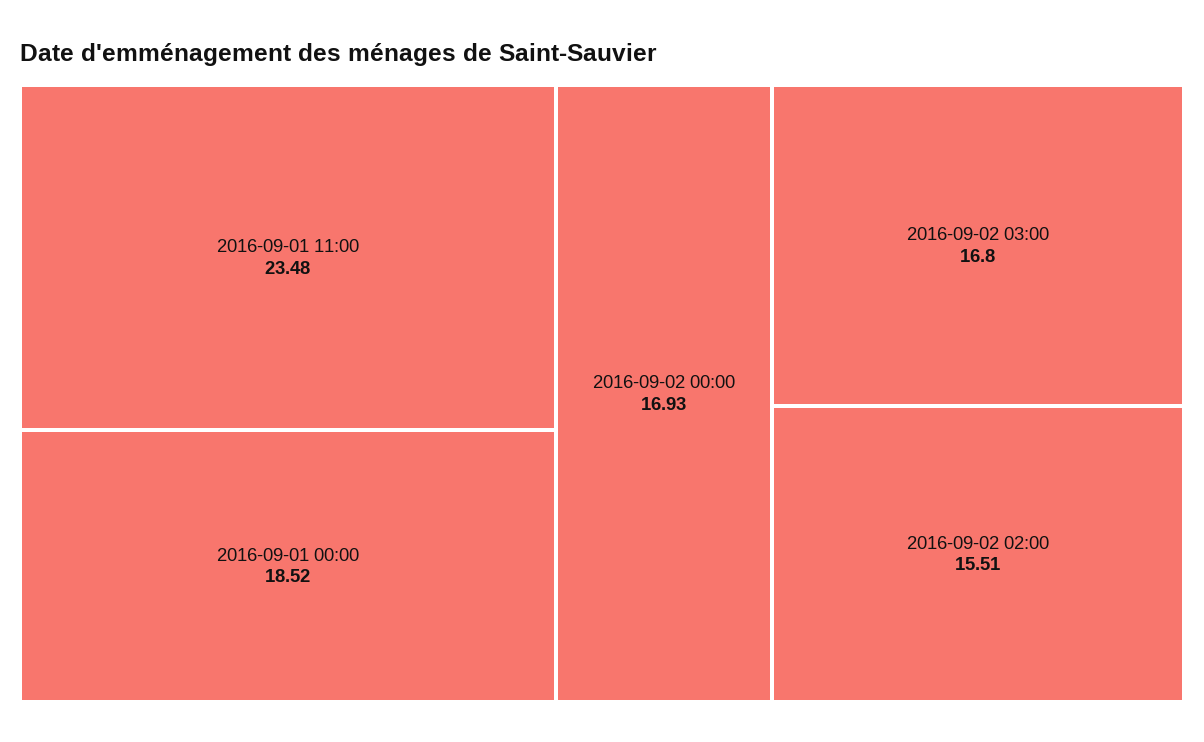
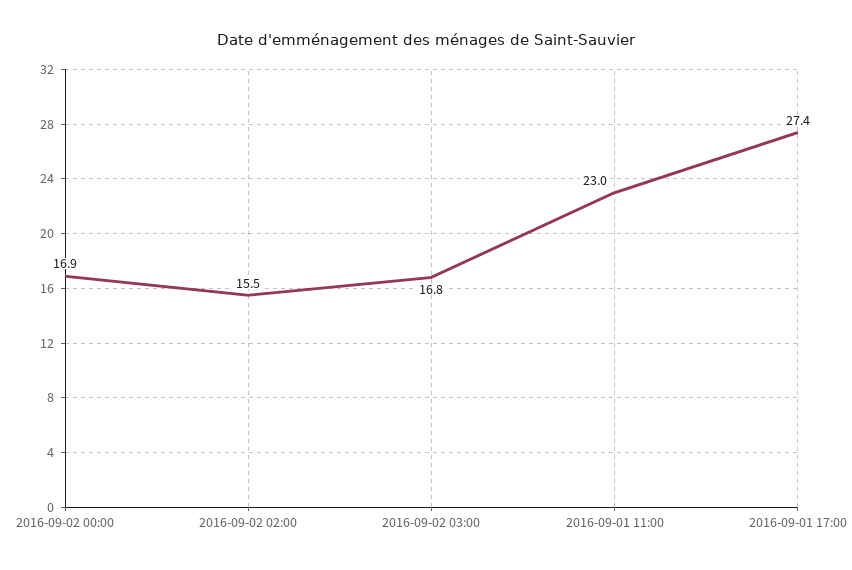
2016-09-01 11:00: 23.48 -> 23
2016-09-01 00:00: 18.52 -> none
2016-09-01 17:00: none -> 27.4

